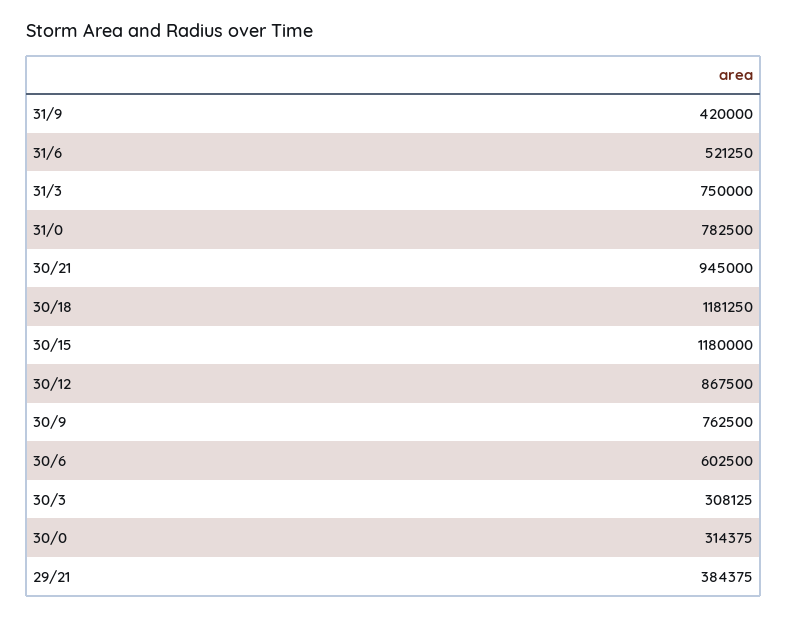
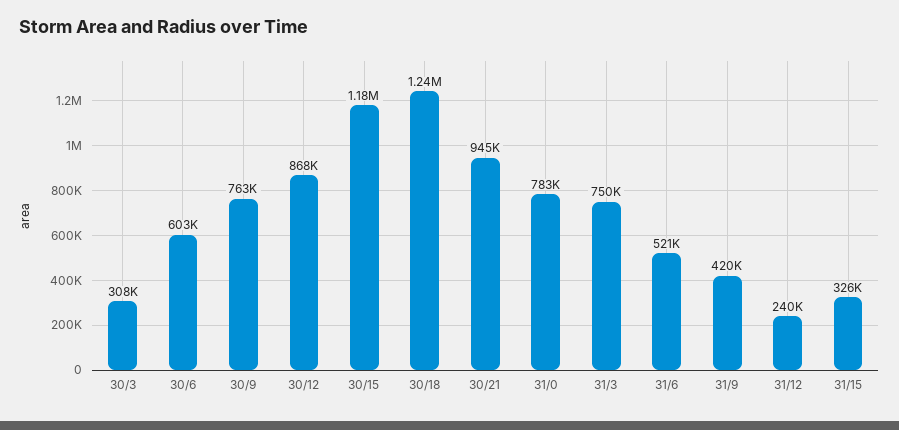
30/18: 1181250 -> 1240000
30/0: 314375 -> none
29/21: 384375 -> none
31/12: none -> 240000
31/15: none -> 326000

